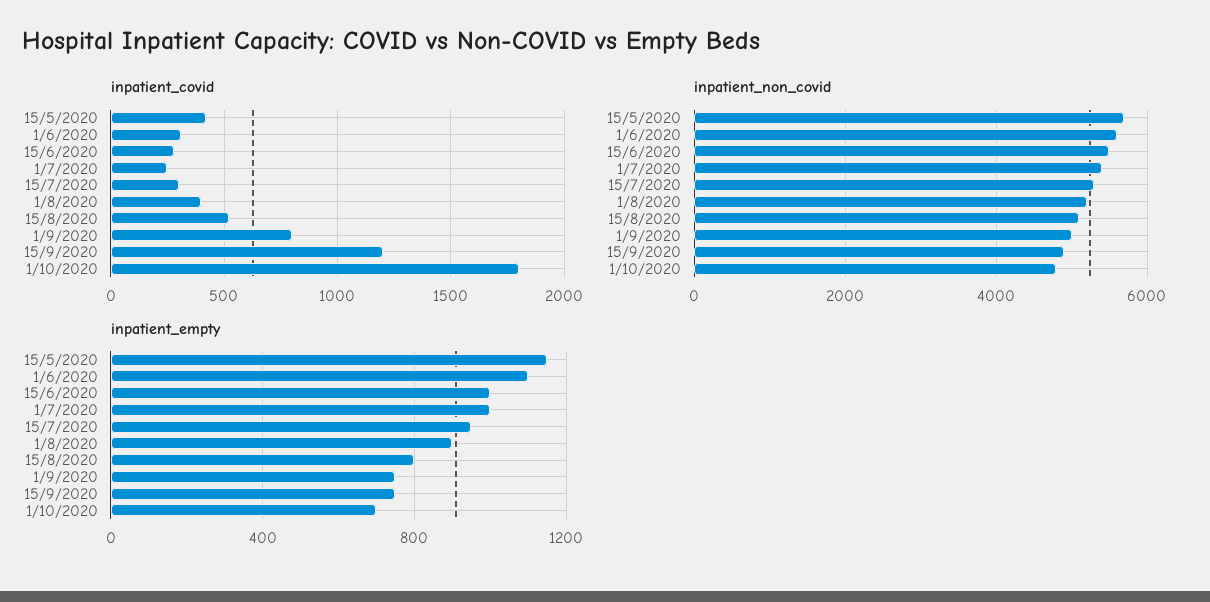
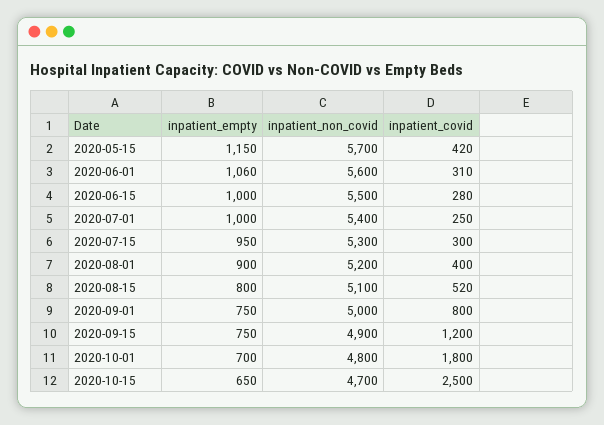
inpatient_empty, 1/6/2020: 1100 -> 1060
inpatient_empty, 2020-10-15: none -> 650
inpatient_non_covid, 2020-10-15: none -> 4700
inpatient_covid, 2020-10-15: none -> 2500

